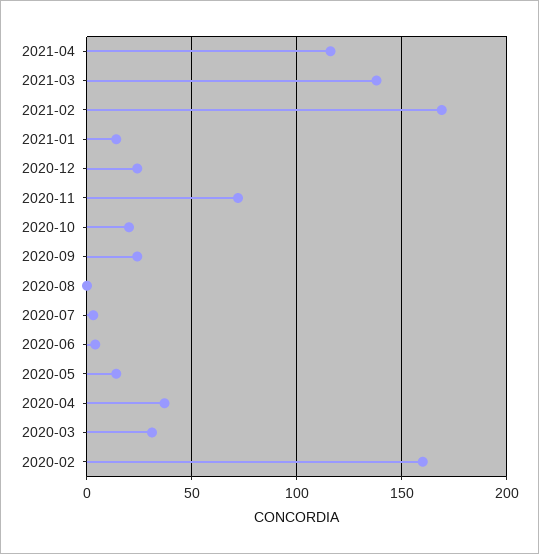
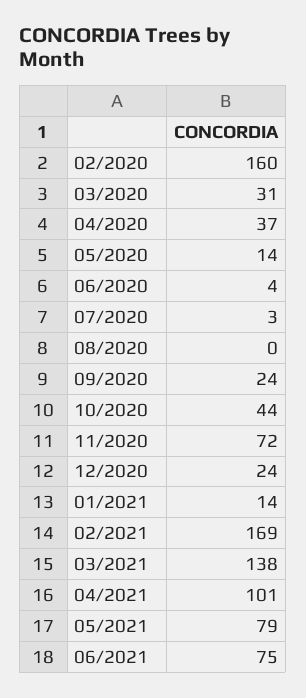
2021-04: 115 -> 101
2020-10: 20 -> 44
05/2021: none -> 79
06/2021: none -> 75

